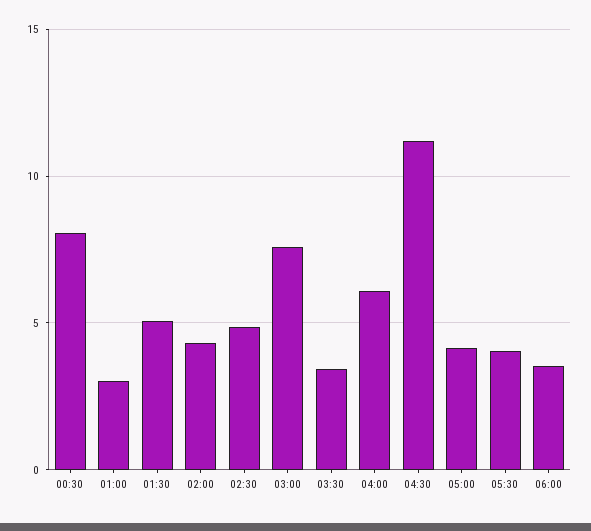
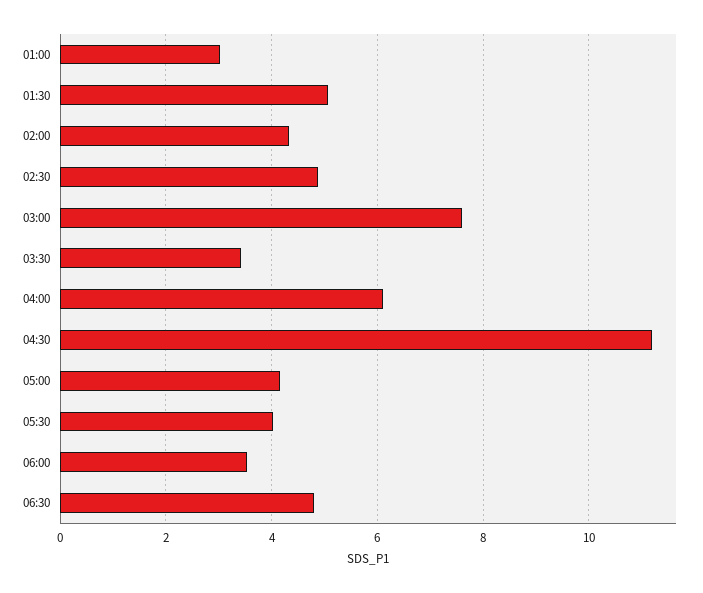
00:30: 8 -> none
06:30: none -> 4.8

